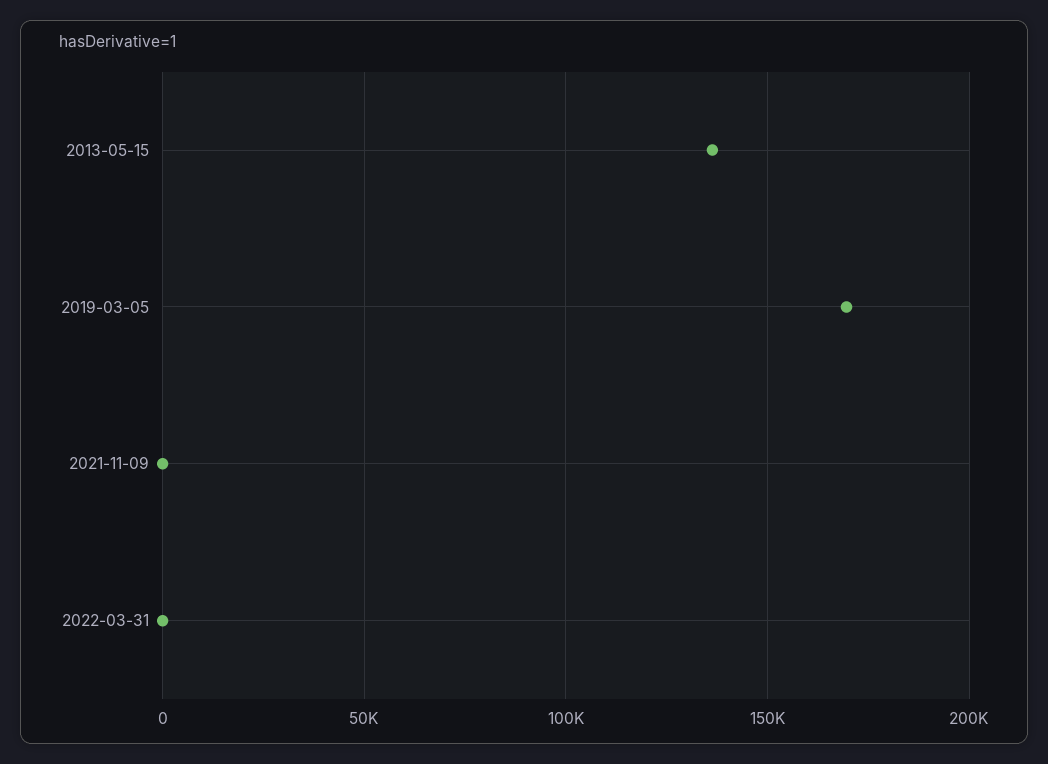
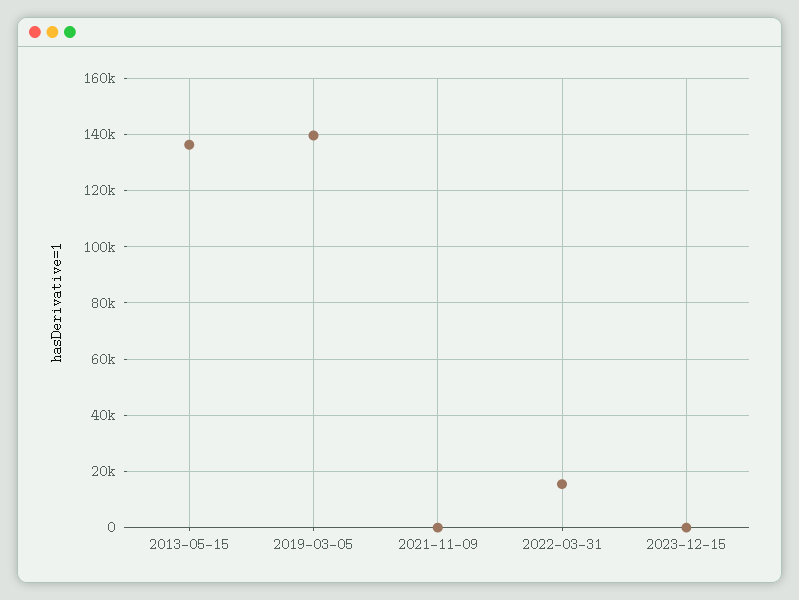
2019-03-05: 170000 -> 140000
2022-03-31: 0 -> 15000
2023-12-15: none -> 0

